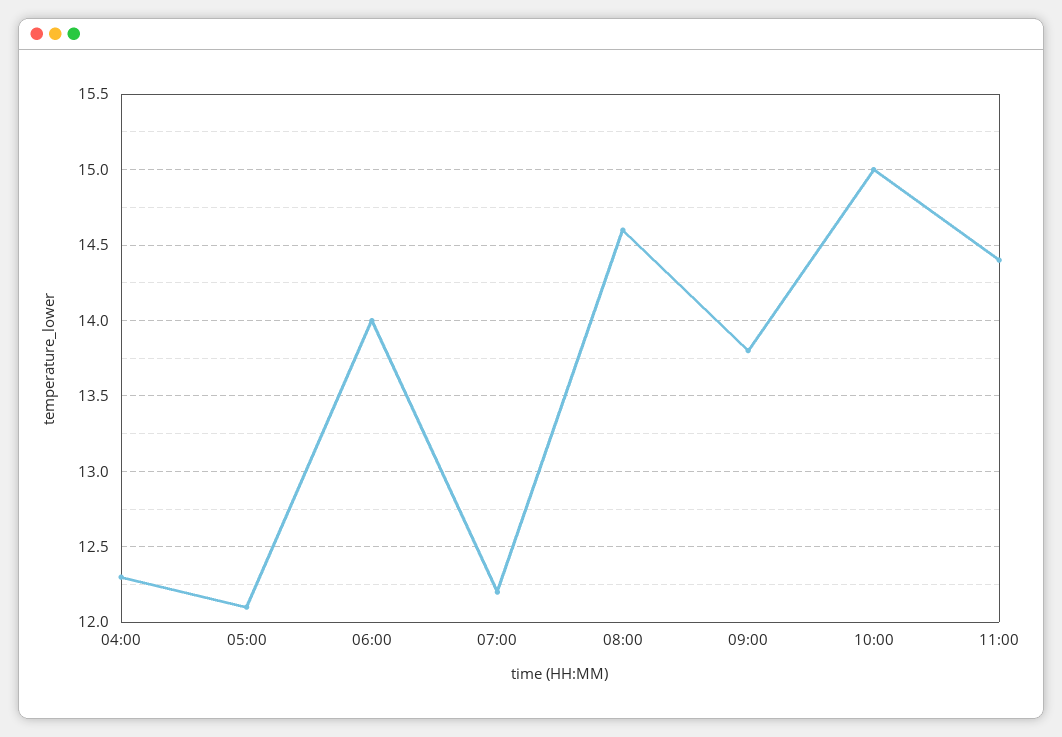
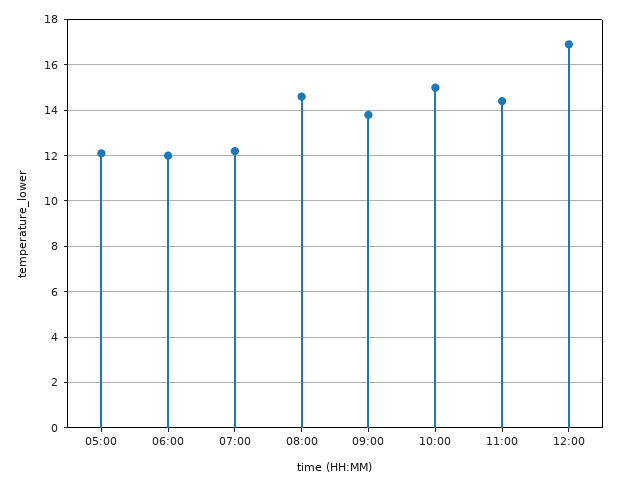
04:00: 12.3 -> none
06:00: 14 -> 12
12:00: none -> 17

